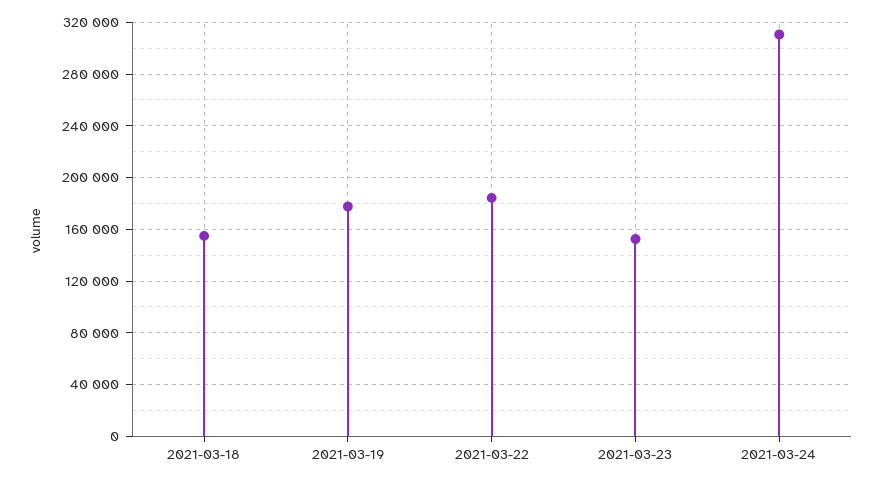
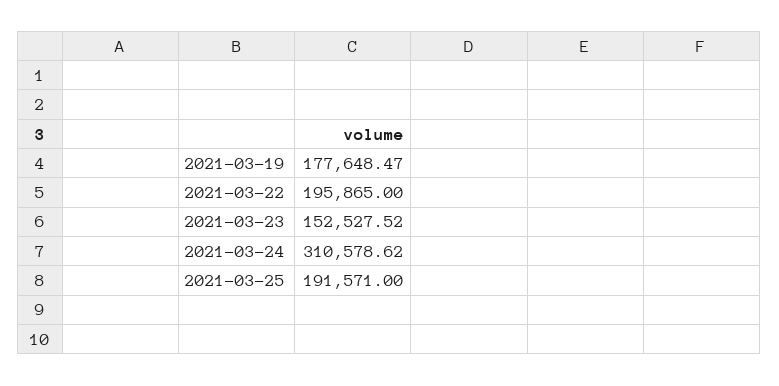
2021-03-18: 155000 -> none
2021-03-22: 185000 -> 195865
2021-03-25: none -> 191571

